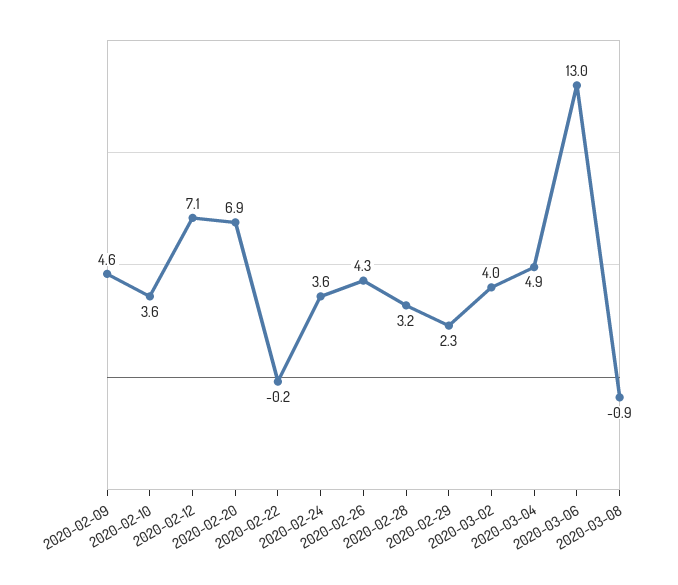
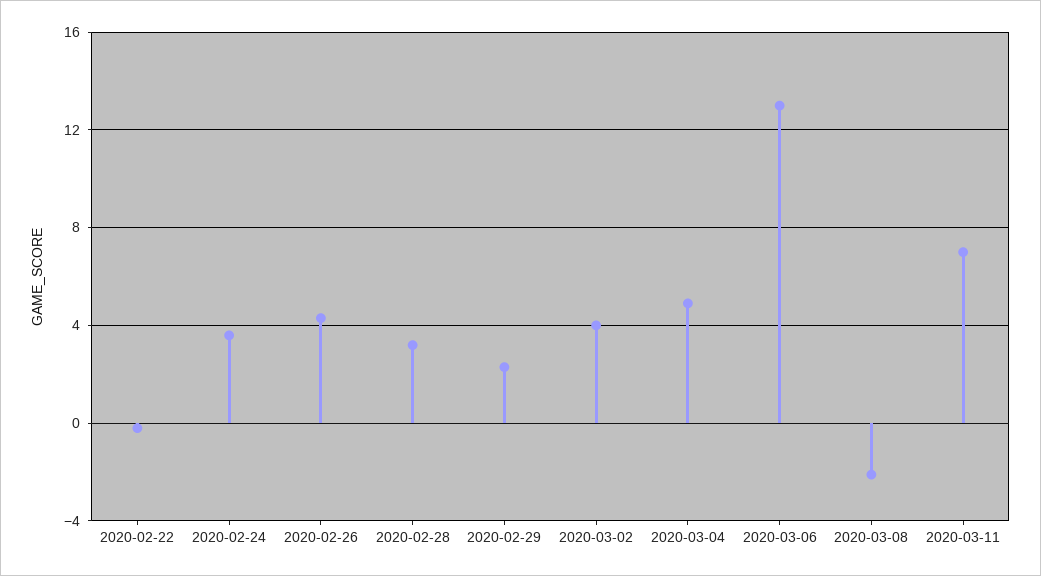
2020-02-09: 4.6 -> none
2020-02-10: 3.6 -> none
2020-02-12: 7.1 -> none
2020-02-20: 6.9 -> none
2020-03-08: -0.9 -> -2
2020-03-11: none -> 7

